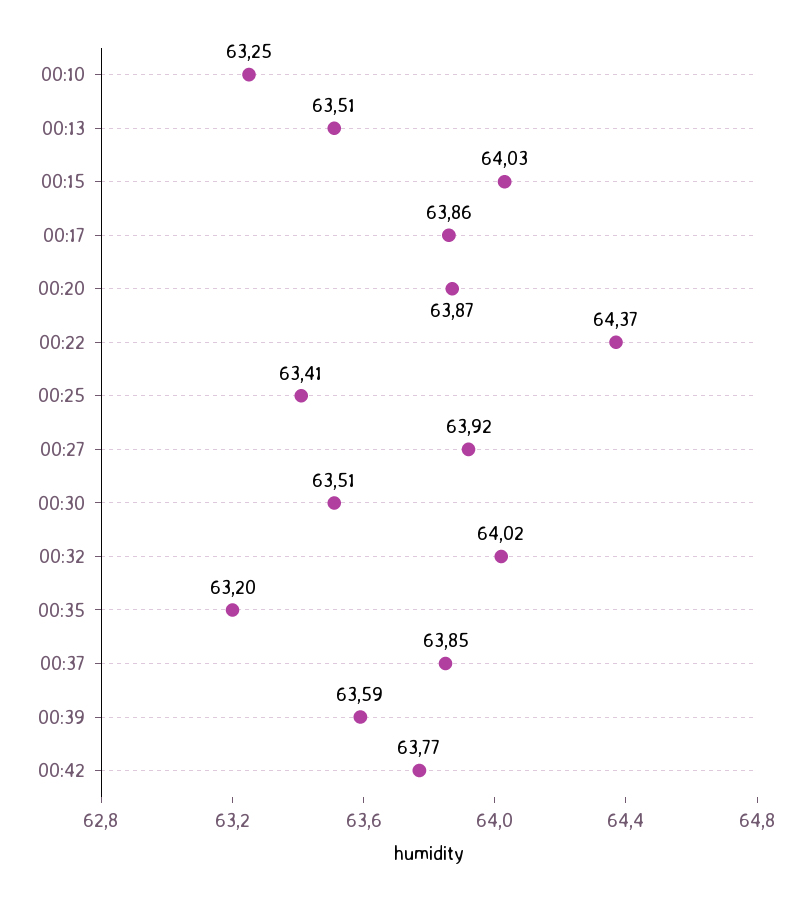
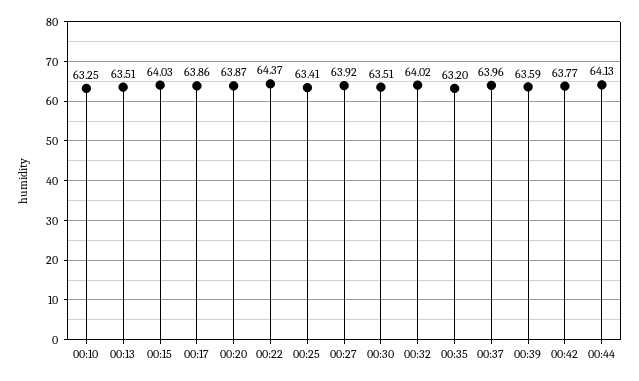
00:37: 63.85 -> 63.96
00:44: none -> 64.13

